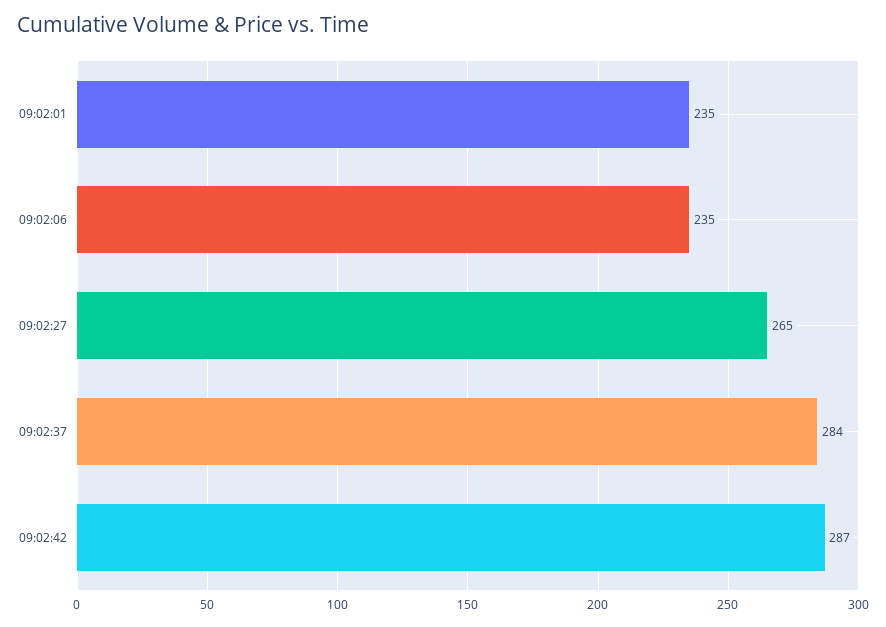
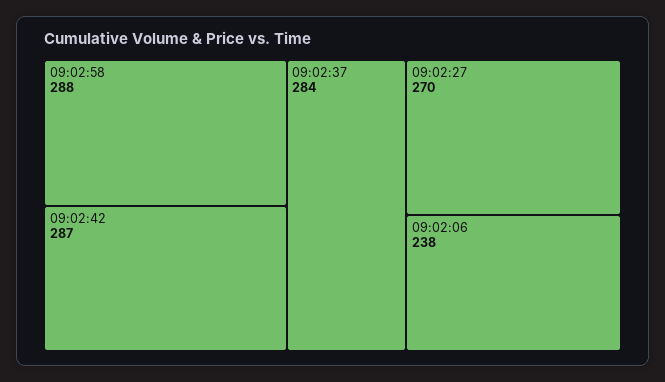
09:02:01: 235 -> none
09:02:06: 235 -> 238
09:02:27: 265 -> 270
09:02:58: none -> 288

